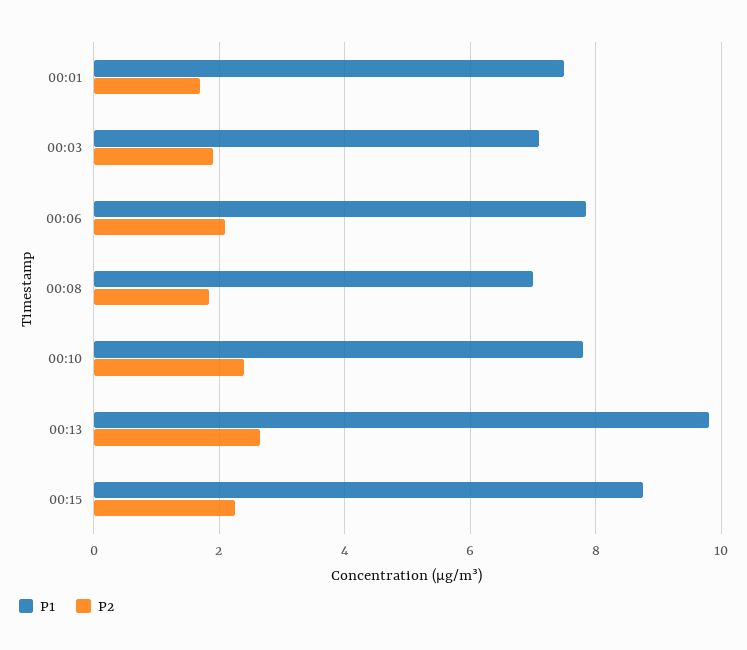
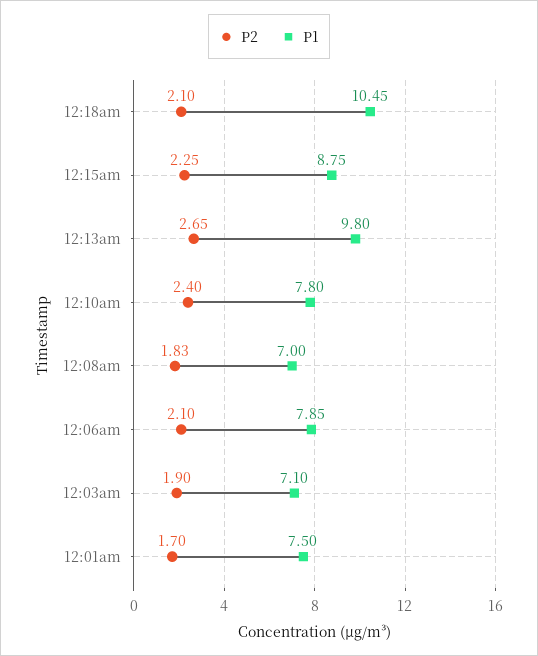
P2, 12:18am: none -> 2.1
P1, 12:18am: none -> 10.45

